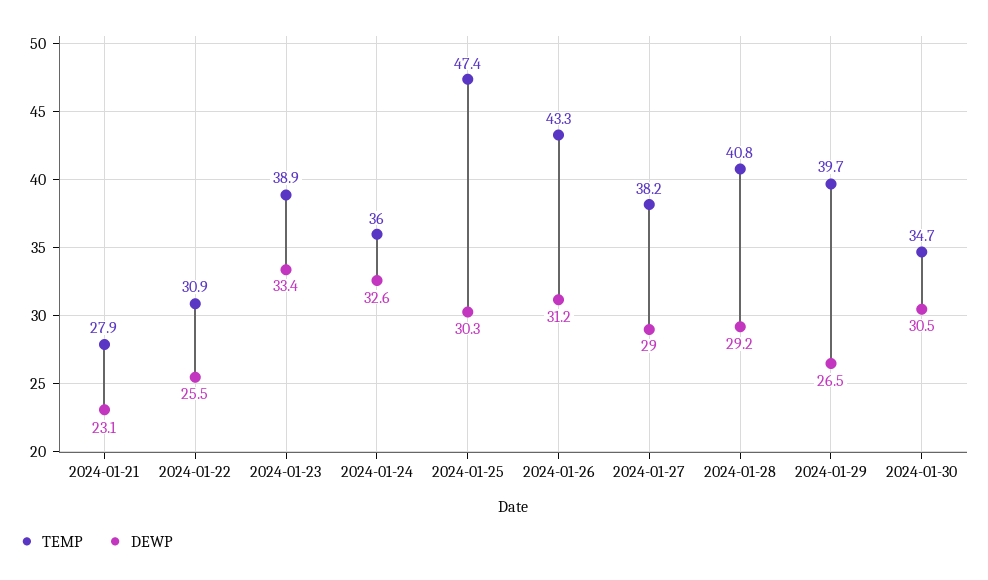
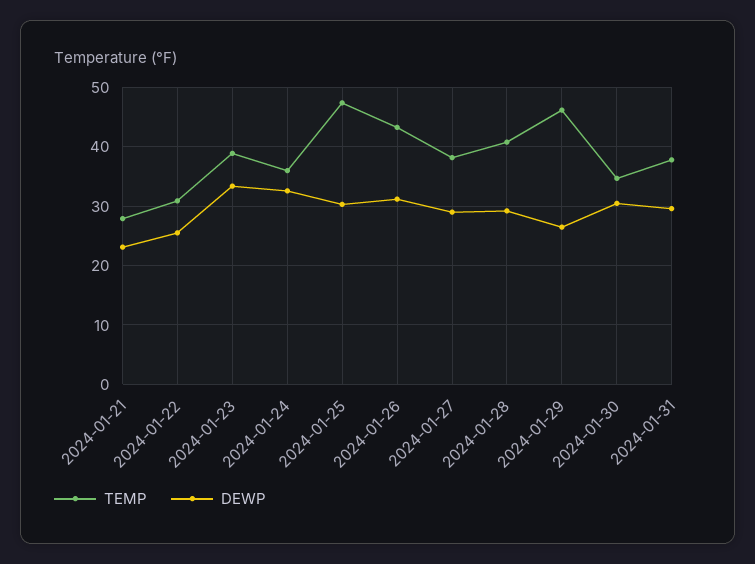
TEMP, 2024-01-29: 39.7 -> 46
TEMP, 2024-01-31: none -> 38
DEWP, 2024-01-31: none -> 30

